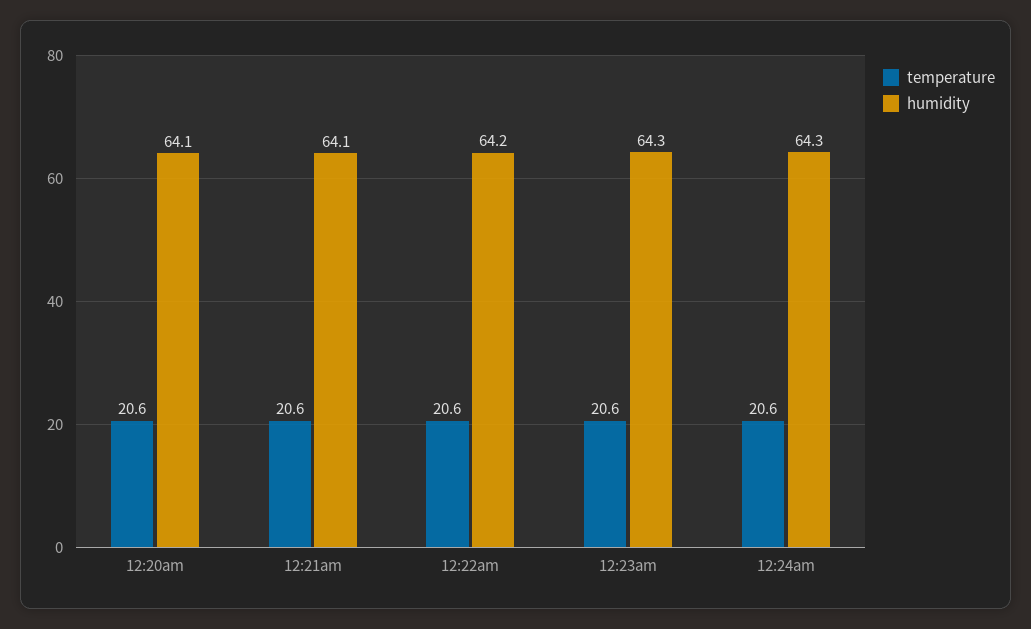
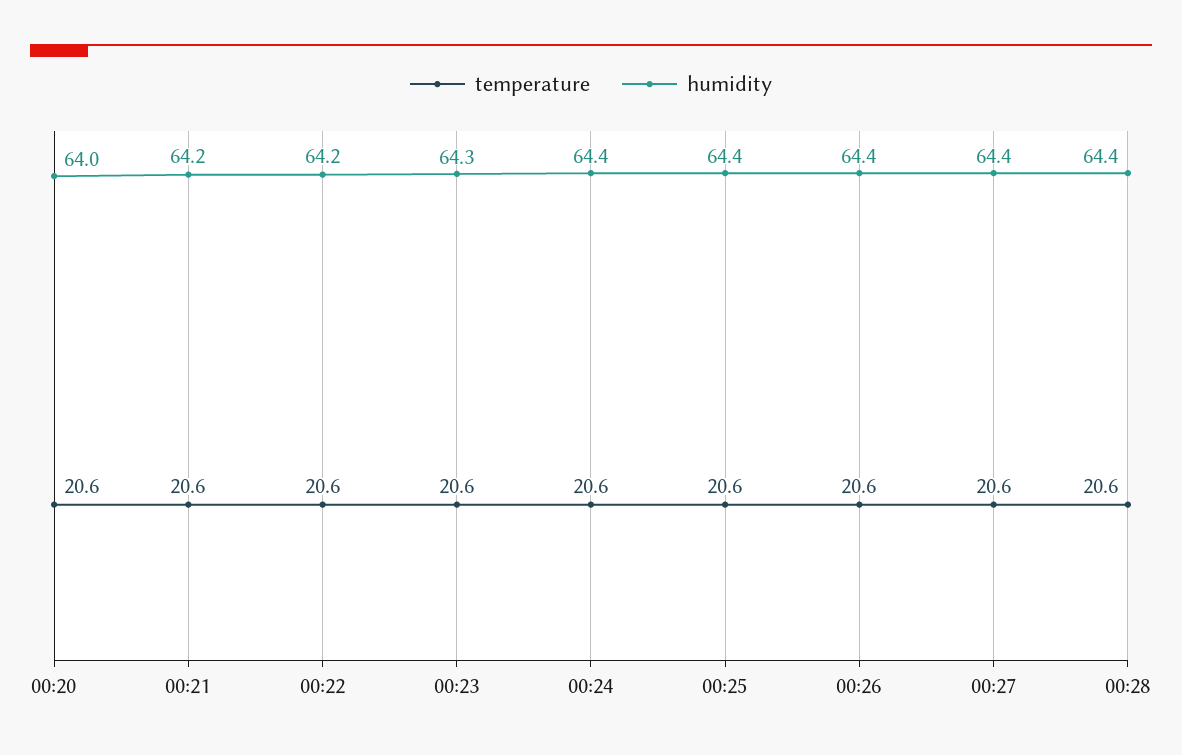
humidity, 12:20am: 64.1 -> 64
humidity, 12:21am: 64.1 -> 64.2
humidity, 12:24am: 64.3 -> 64.4
temperature, 00:25: none -> 20.6
humidity, 00:25: none -> 64.4
temperature, 00:26: none -> 20.6
humidity, 00:26: none -> 64.4
temperature, 00:27: none -> 20.6
humidity, 00:27: none -> 64.4
temperature, 00:28: none -> 20.6
humidity, 00:28: none -> 64.4

